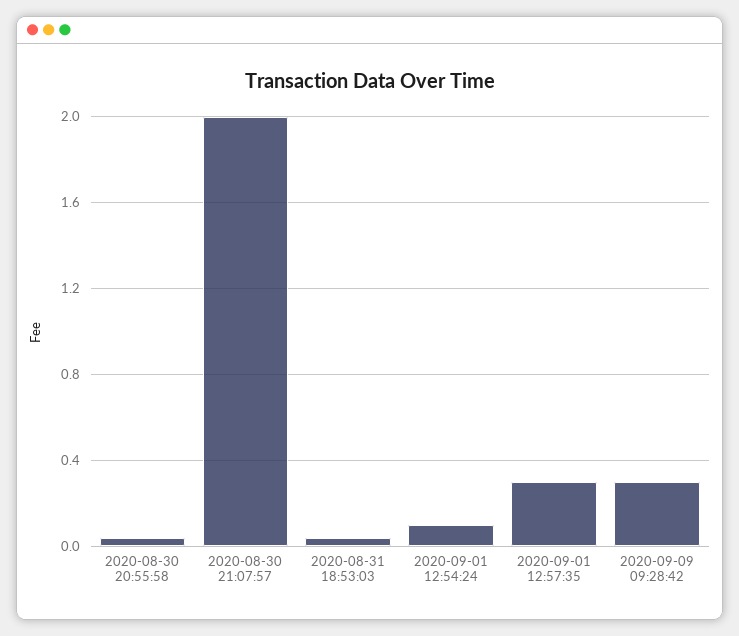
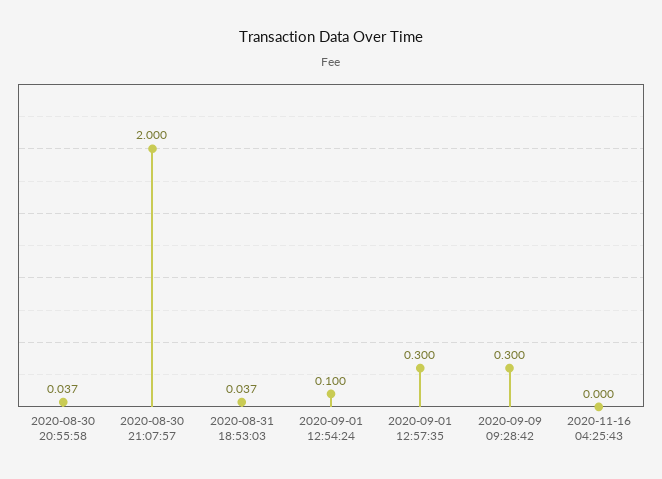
2020-11-16 04:25:43: none -> 0

